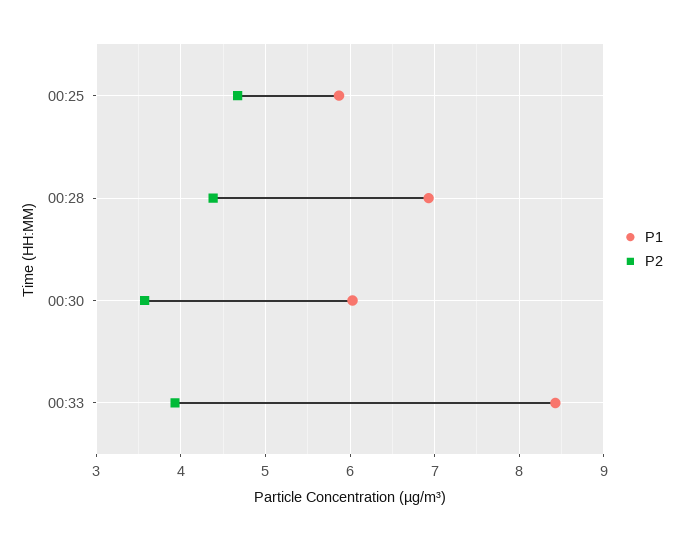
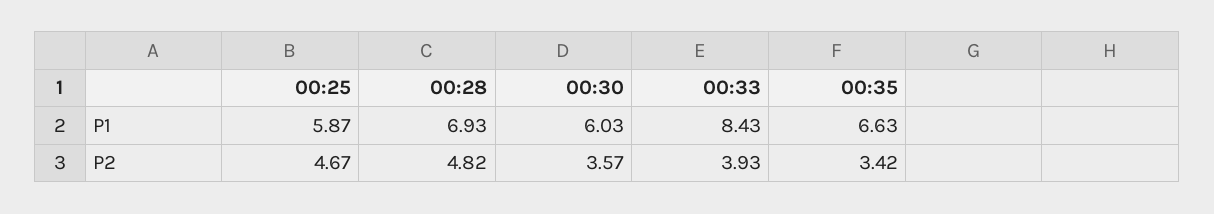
P2, 00:28: 4.4 -> 4.82
P1, 00:35: none -> 6.63
P2, 00:35: none -> 3.42

